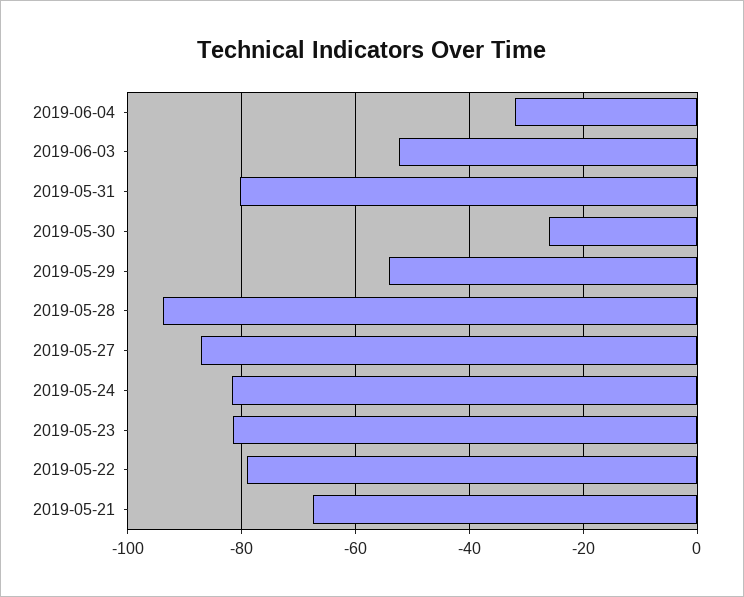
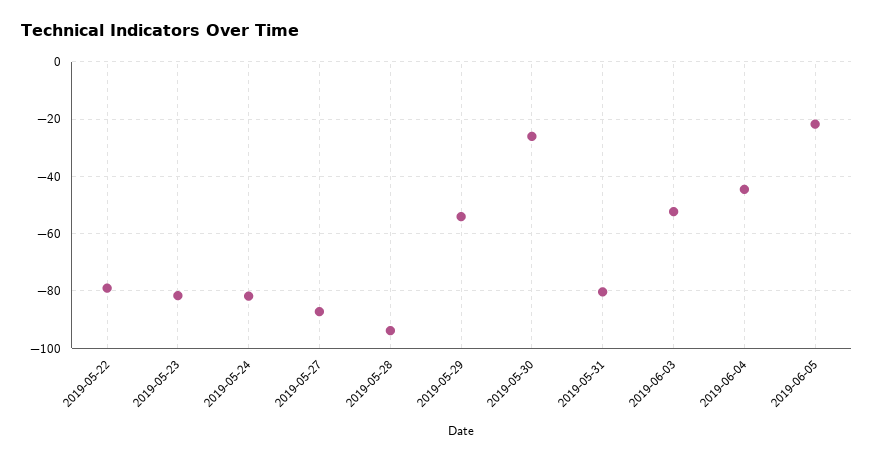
2019-06-04: -32 -> -45
2019-05-21: -68 -> none
2019-06-05: none -> -22.5

